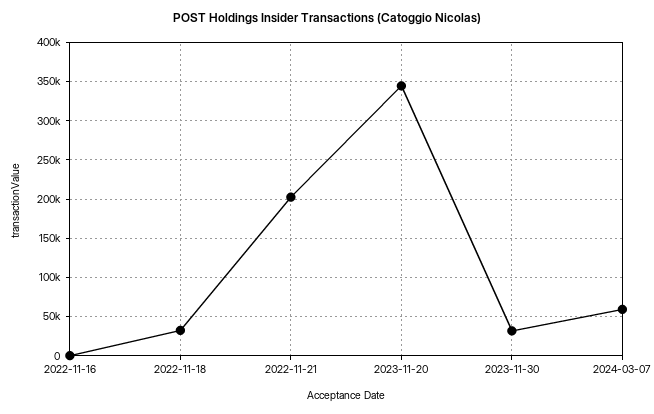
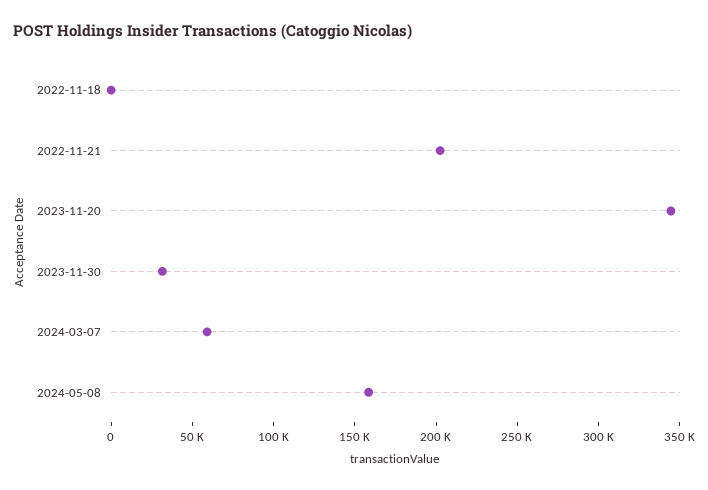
2022-11-16: 0 -> none
2022-11-18: 30000 -> 0
2024-05-08: none -> 160000

